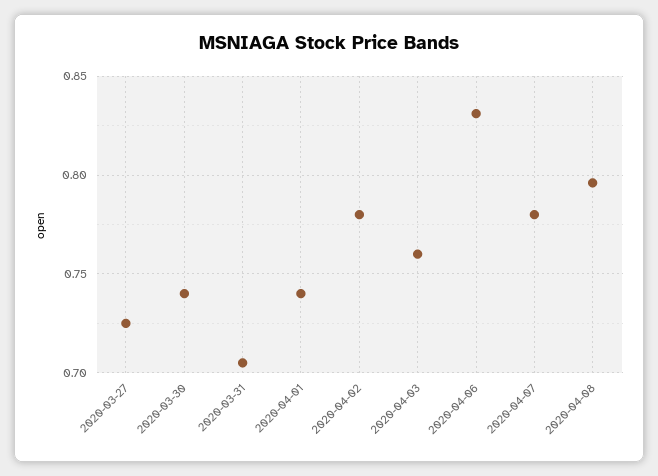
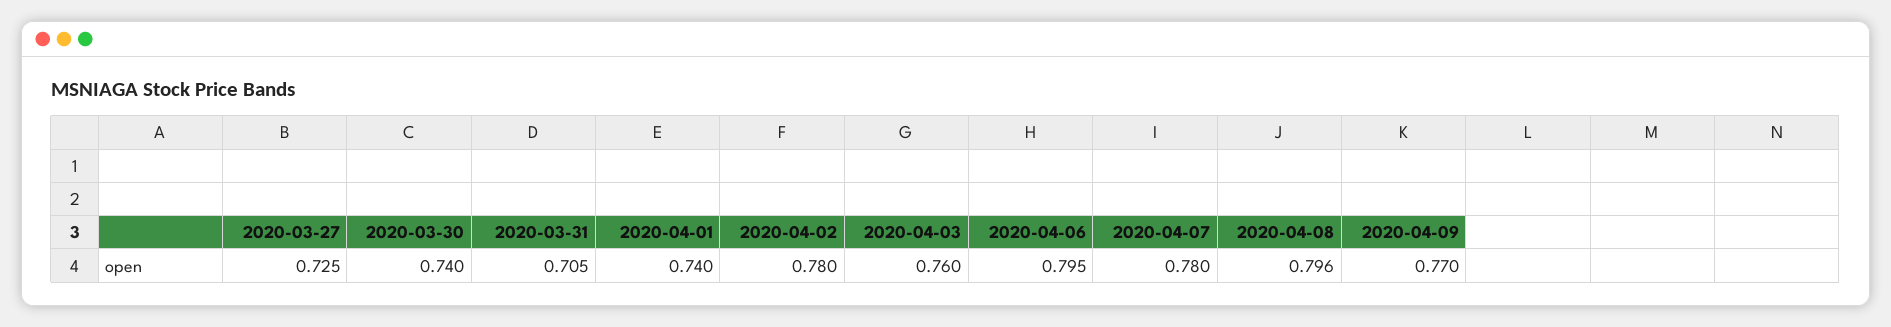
2020-04-06: 0.83 -> 0.795
2020-04-09: none -> 0.77

